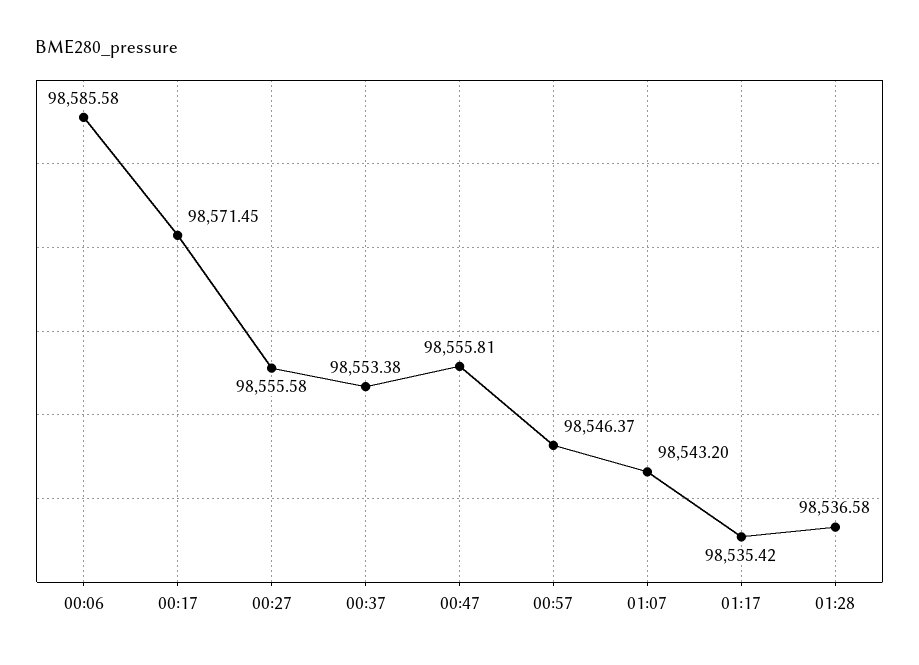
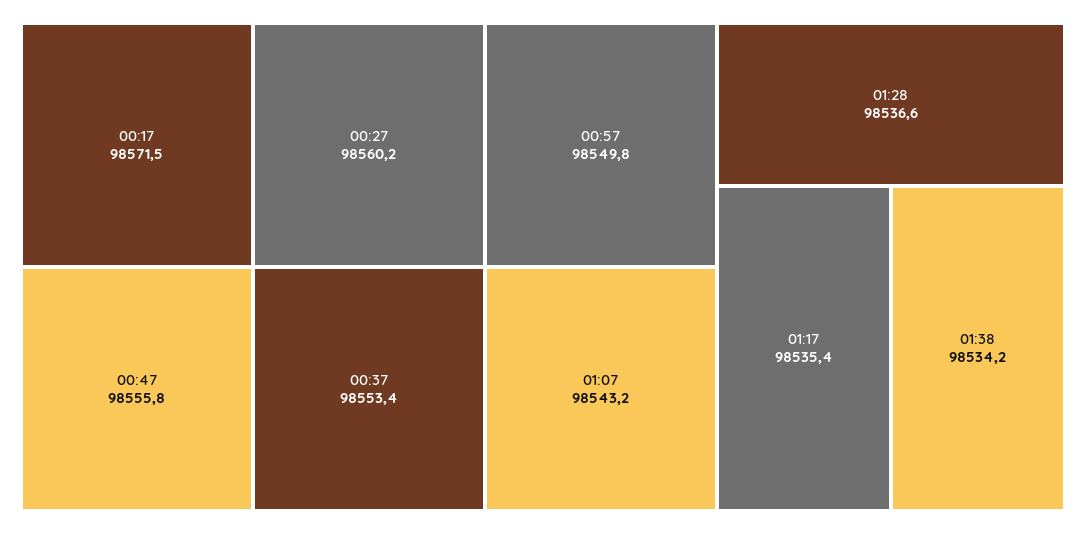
00:06: 98585.58 -> none
00:27: 98555.58 -> 98560.2
00:57: 98546.37 -> 98549.8
01:38: none -> 98534.2

